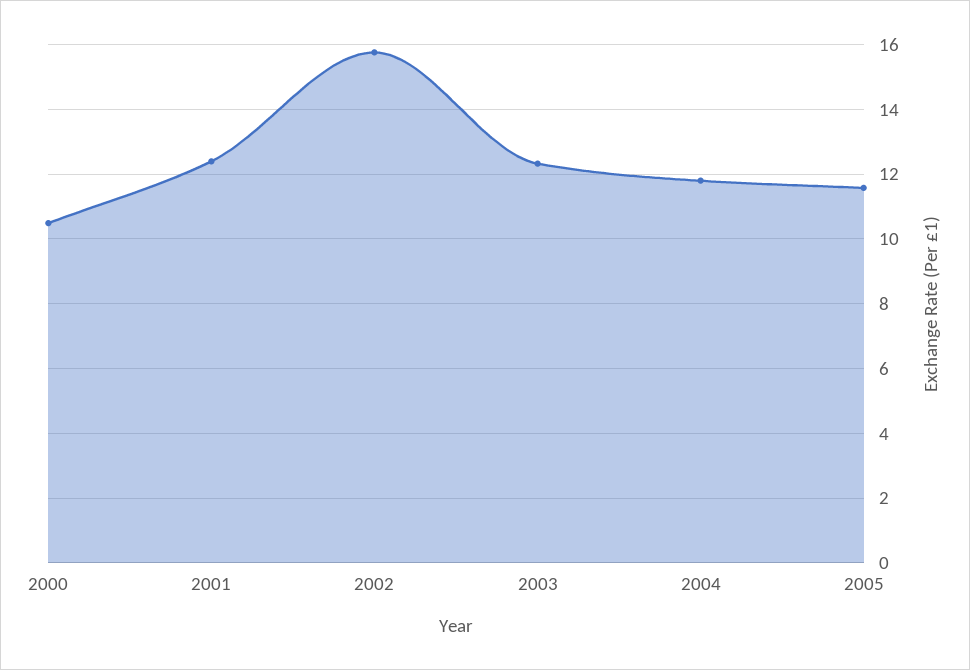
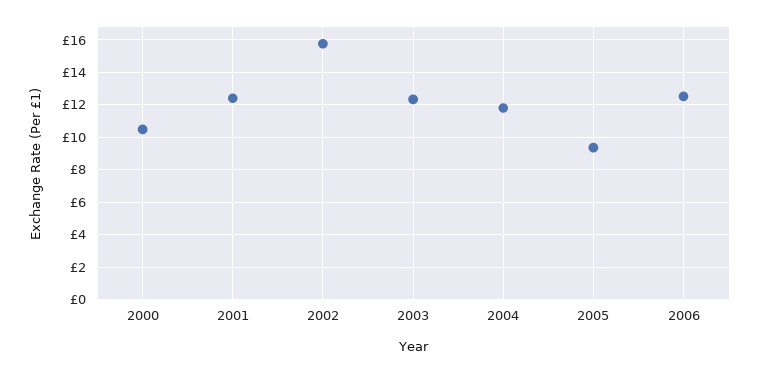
2005: 11.6 -> 9.5
2006: none -> 12.5

